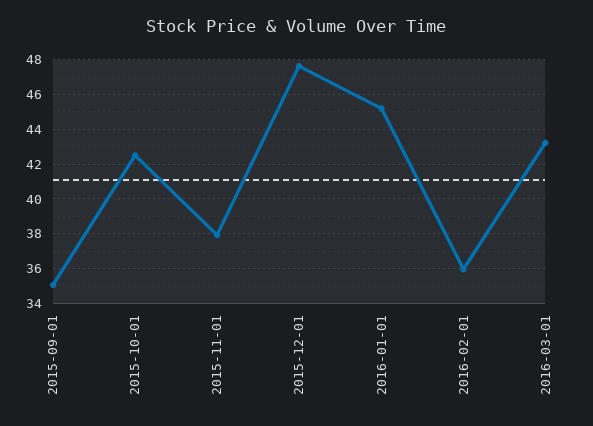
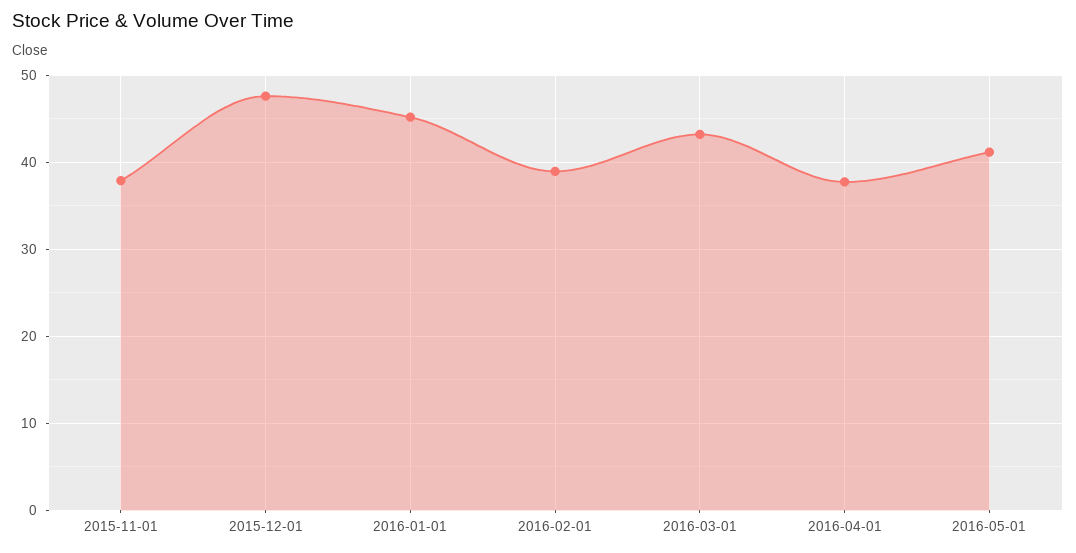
2015-09-01: 35 -> none
2015-10-01: 42.5 -> none
2016-02-01: 36 -> 39
2016-04-01: none -> 38
2016-05-01: none -> 41

